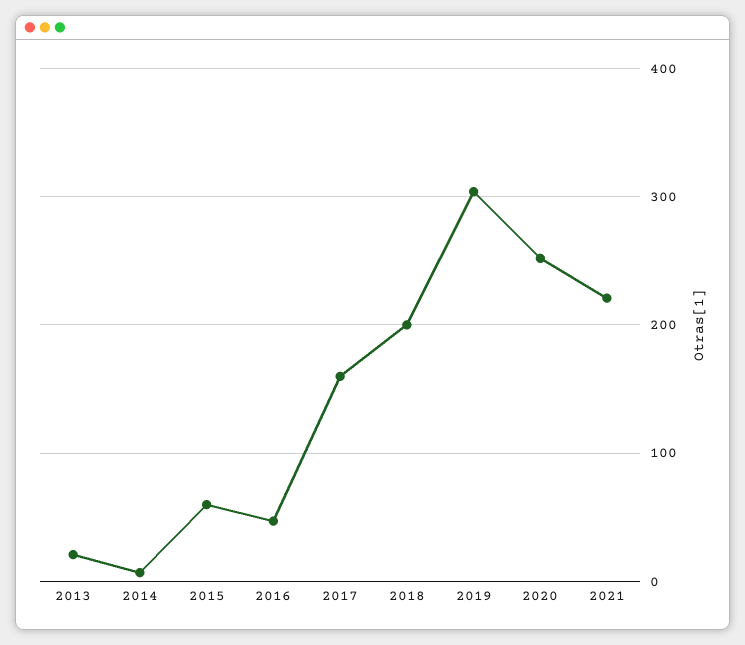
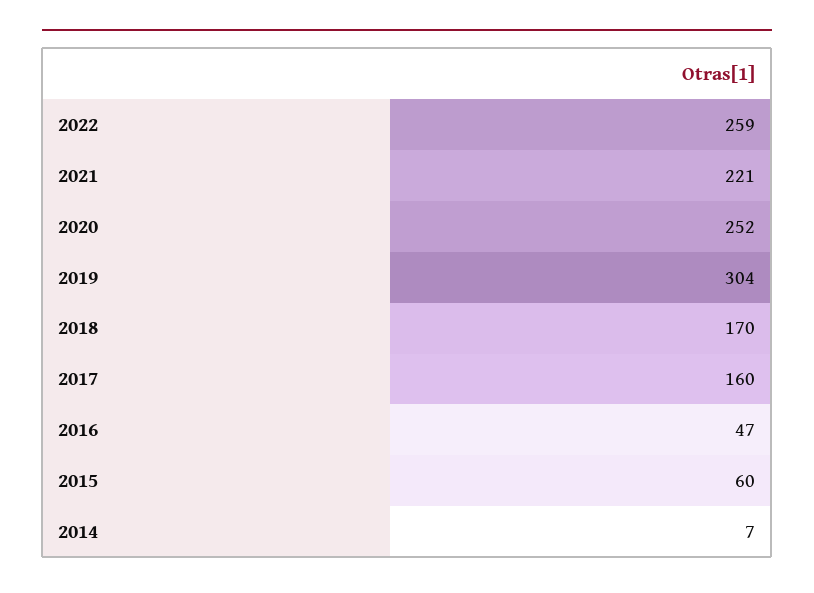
2013: 20 -> none
2018: 200 -> 170
2022: none -> 259

